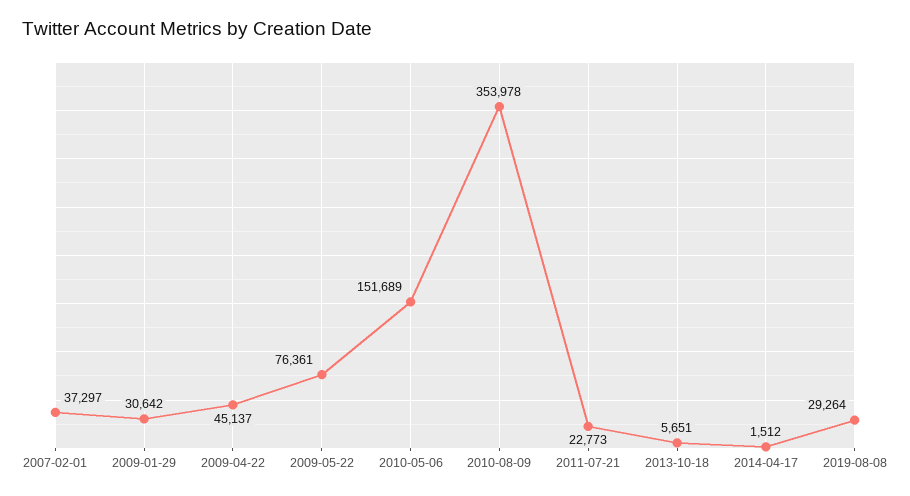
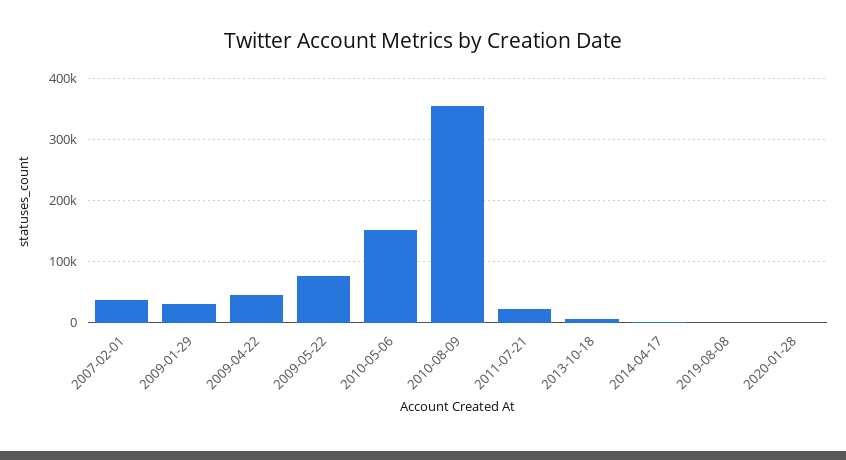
2019-08-08: 29264 -> 0
2020-01-28: none -> 0

